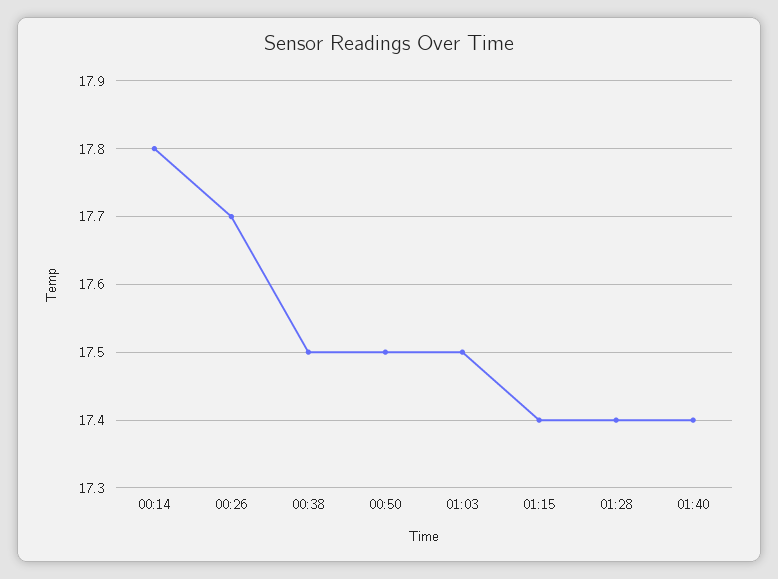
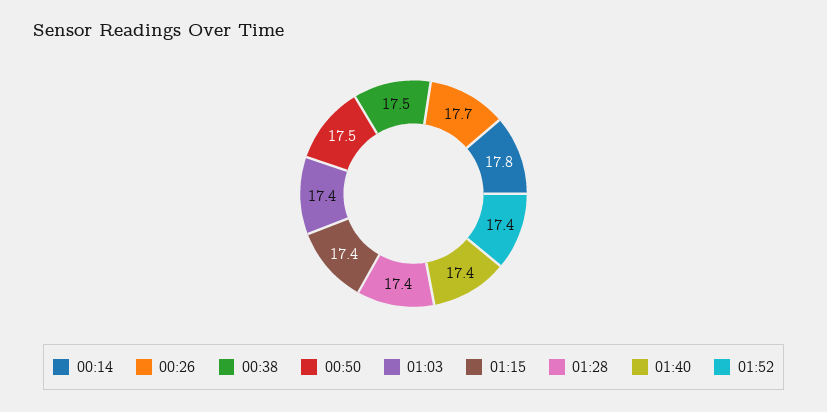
01:03: 17.5 -> 17.4
01:52: none -> 17.4

